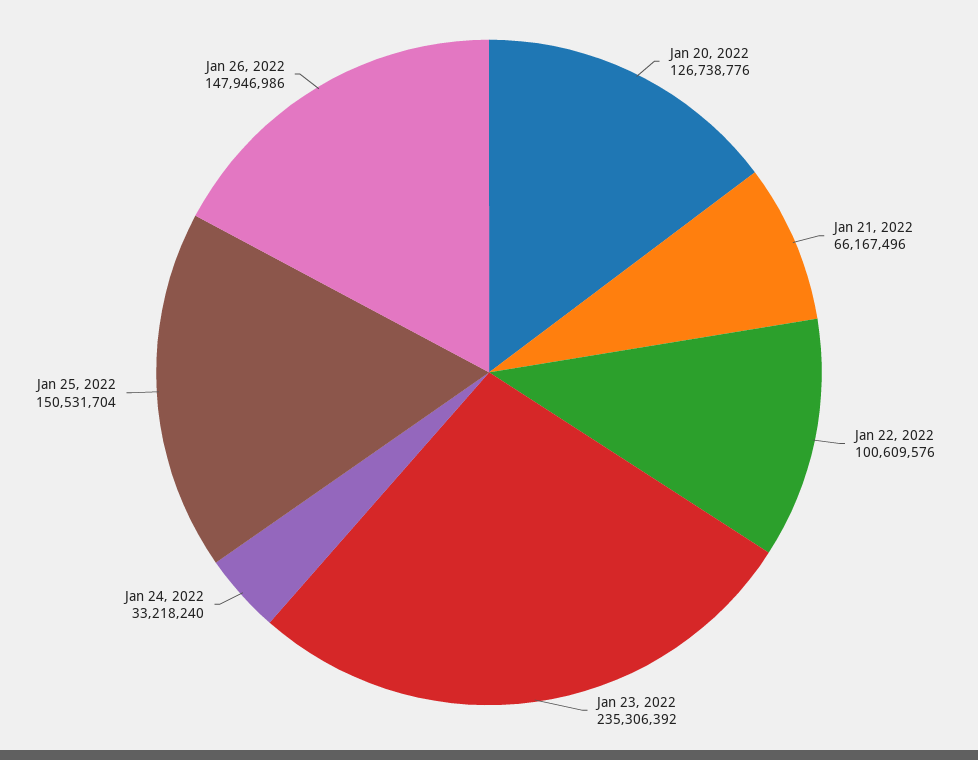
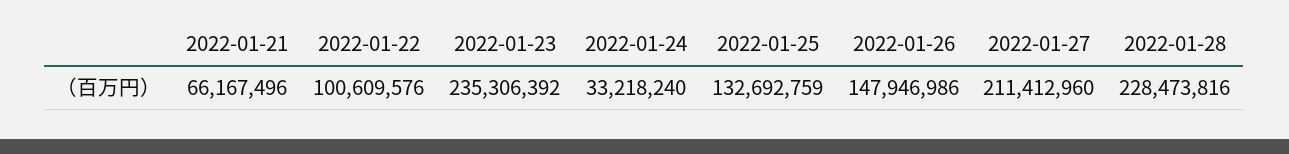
Jan 20, 2022: 126738776 -> none
Jan 25, 2022: 150531704 -> 132692759
2022-01-27: none -> 211412960
2022-01-28: none -> 228473816

